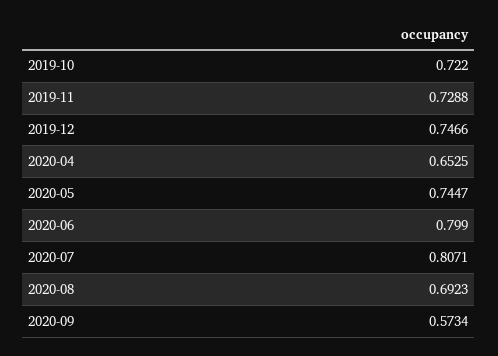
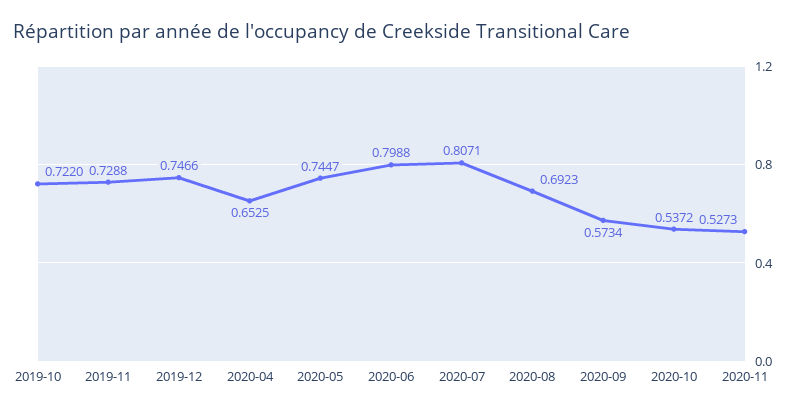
2020-06: 0.799 -> 0.7988
2020-10: none -> 0.5372
2020-11: none -> 0.5273

